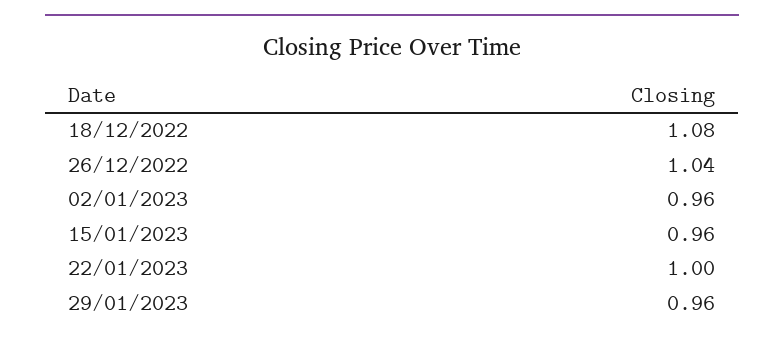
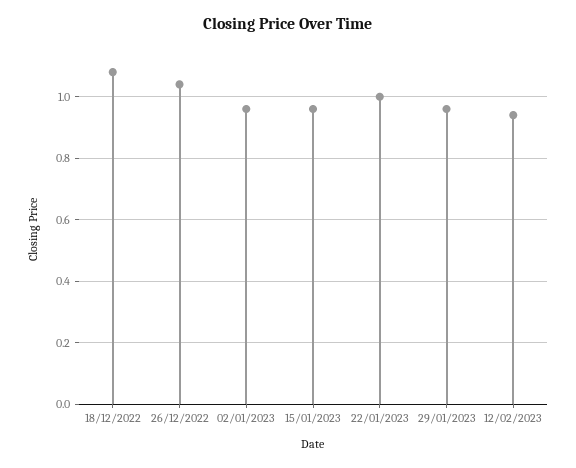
12/02/2023: none -> 0.95

